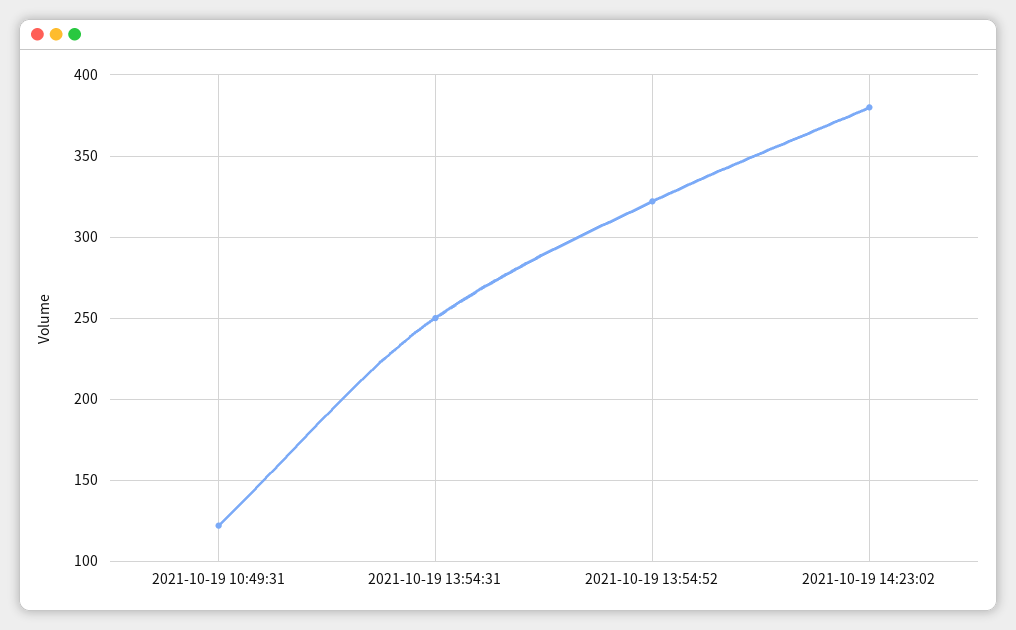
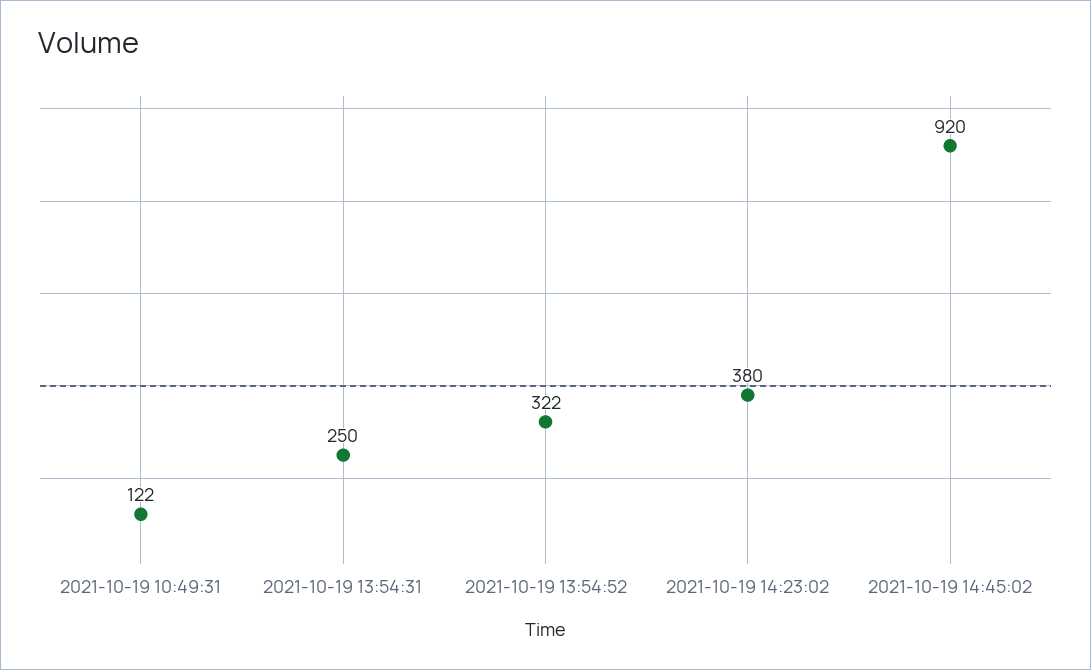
2021-10-19 14:45:02: none -> 920

